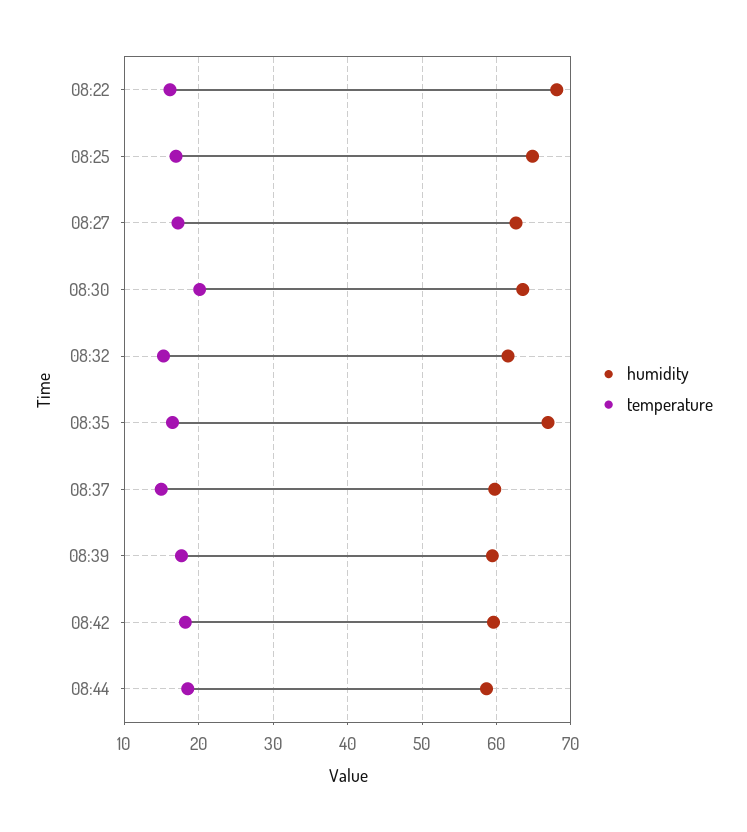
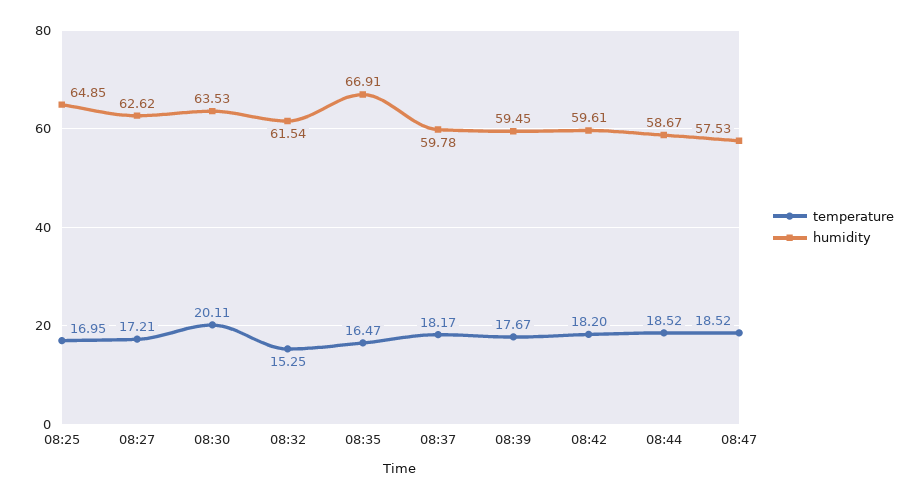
humidity, 08:22: 68 -> none
temperature, 08:22: 16 -> none
temperature, 08:37: 15 -> 18.17
temperature, 08:47: none -> 18.52
humidity, 08:47: none -> 57.53

